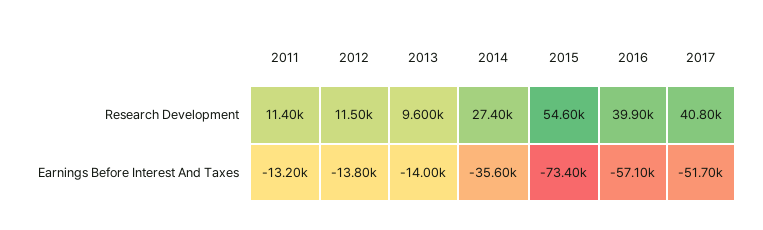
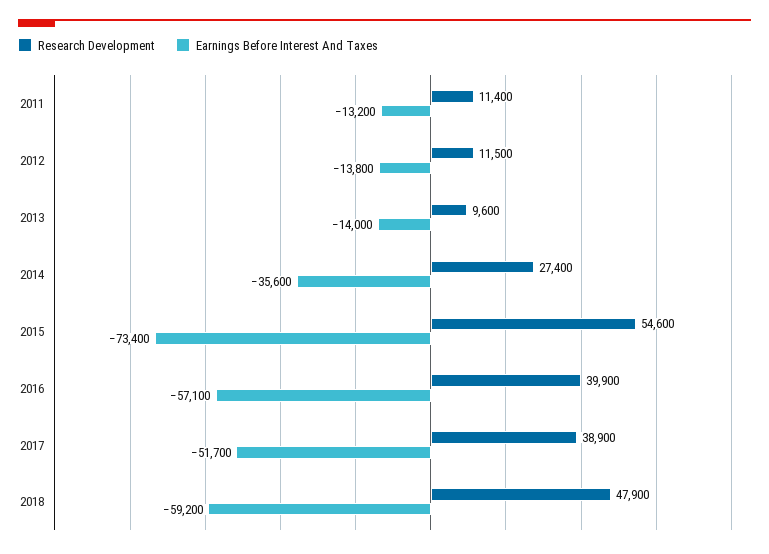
Research Development, 2017: 40800 -> 38900
Research Development, 2018: none -> 47900
Earnings Before Interest And Taxes, 2018: none -> -59200

